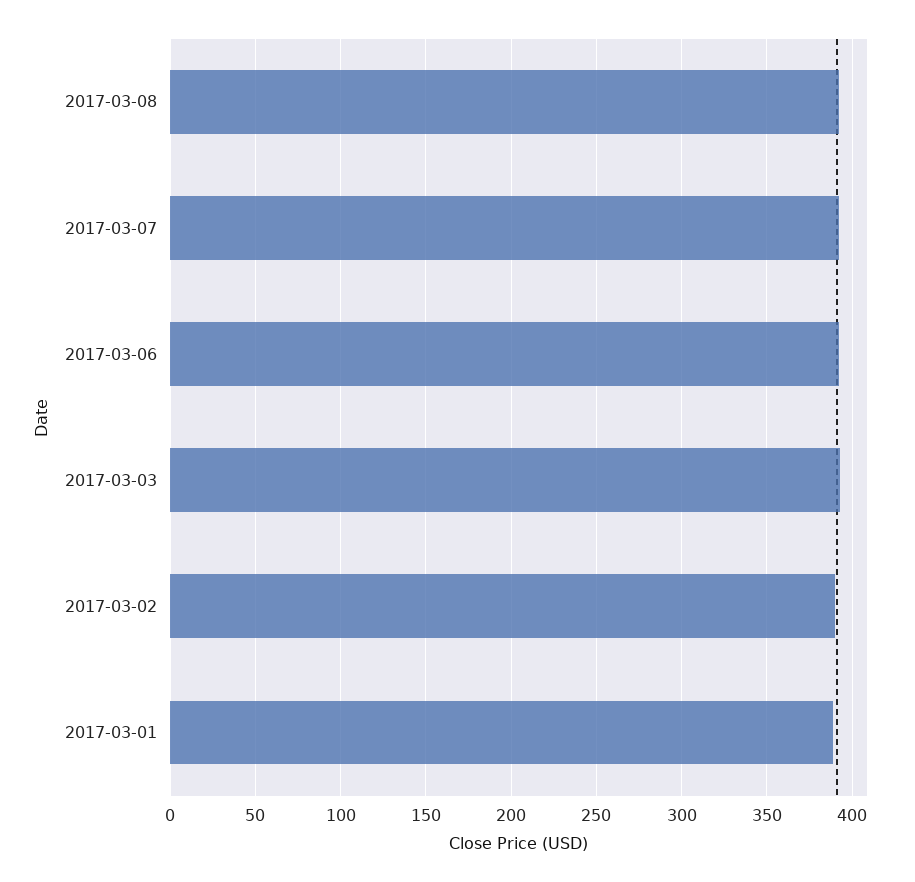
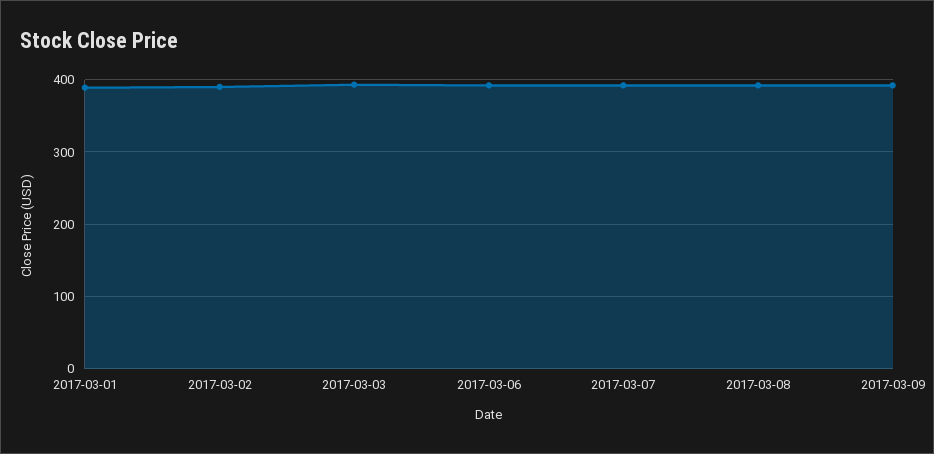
2017-03-09: none -> 390

